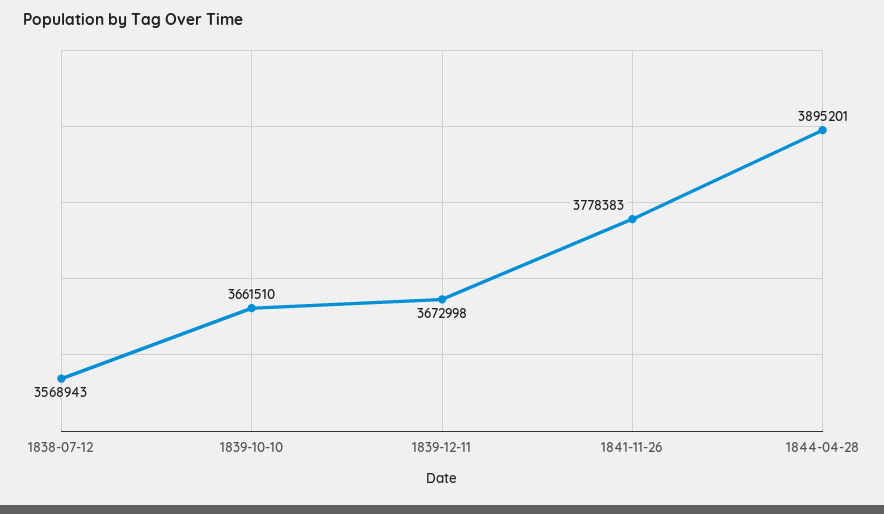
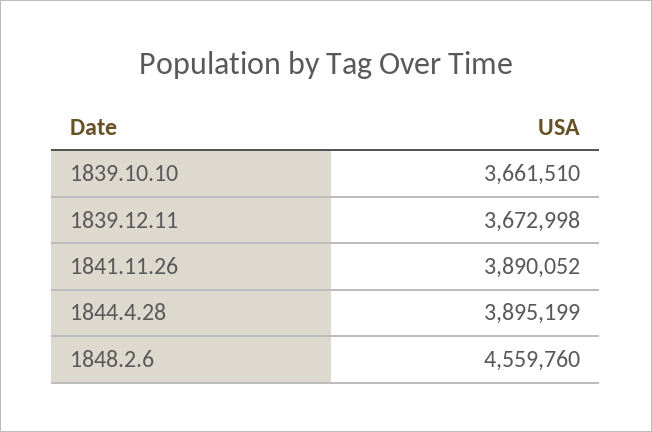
1838-07-12: 3568943 -> none
1841-11-26: 3778383 -> 3890052
1844-04-28: 3895201 -> 3895199
1848.2.6: none -> 4559760

